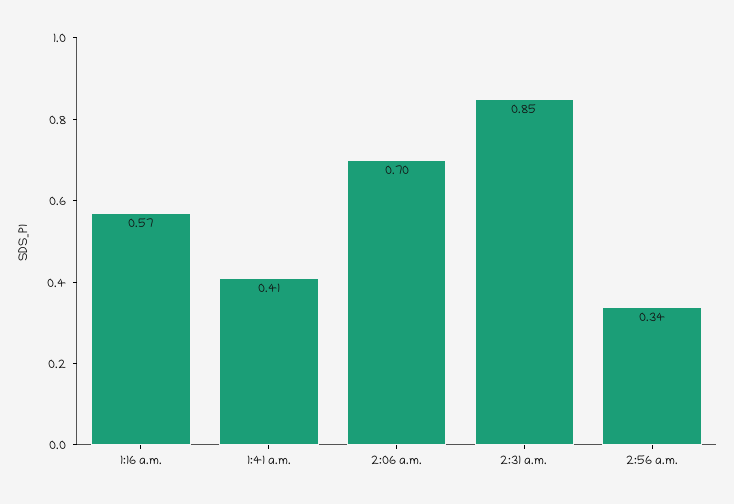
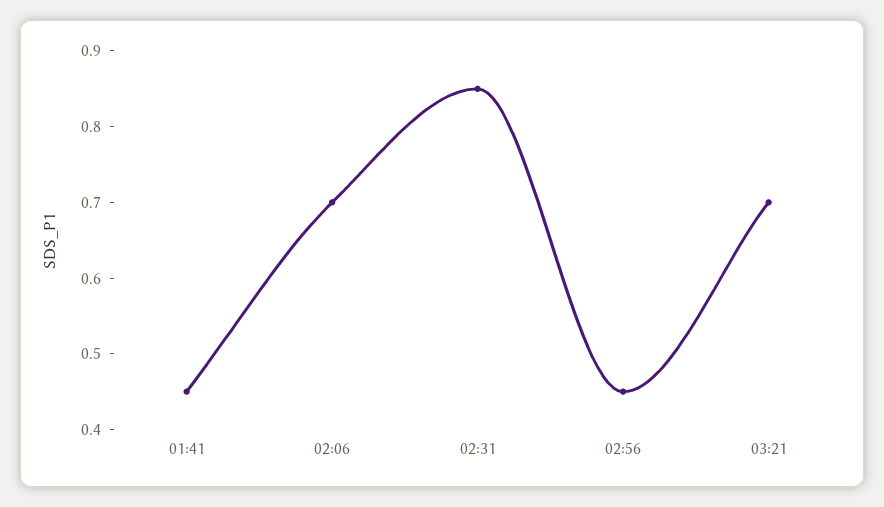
1:16 a.m.: 0.57 -> none
1:41 a.m.: 0.41 -> 0.45
2:56 a.m.: 0.34 -> 0.45
03:21: none -> 0.7

